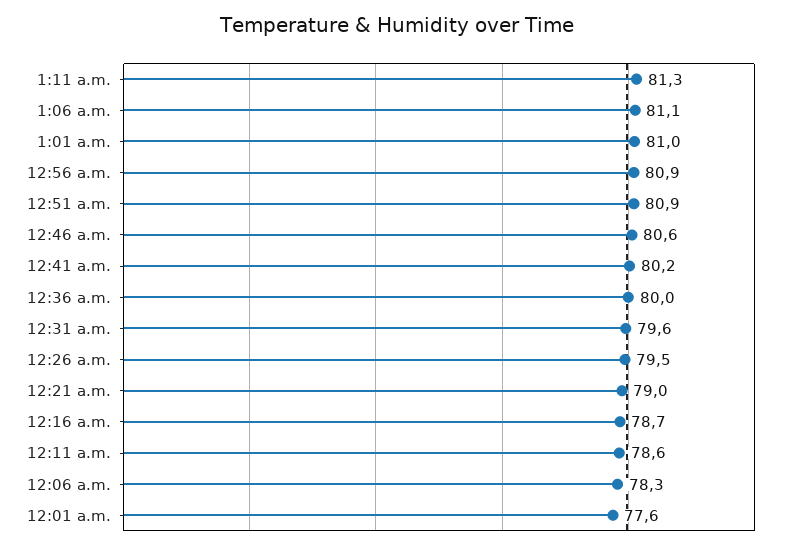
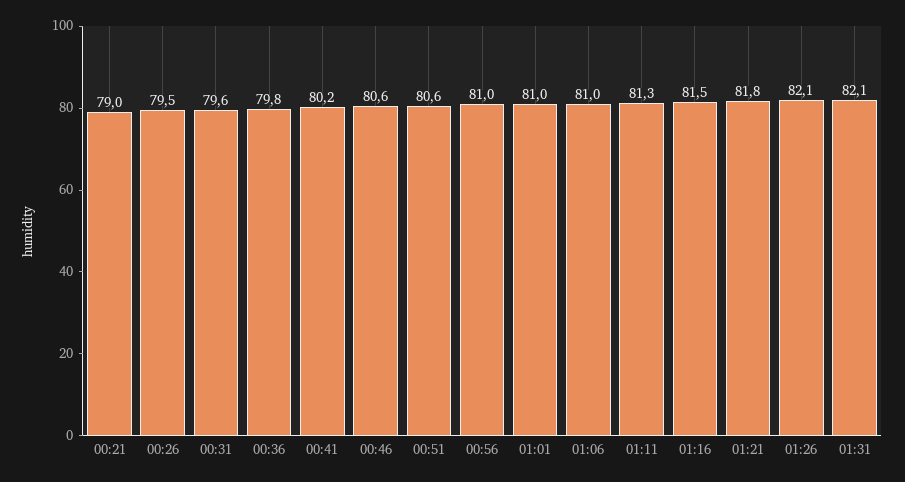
1:06 a.m.: 81.1 -> 81
12:56 a.m.: 80.9 -> 81
12:51 a.m.: 80.9 -> 80.6
12:36 a.m.: 80 -> 79.8
12:16 a.m.: 78.7 -> none
12:11 a.m.: 78.6 -> none
12:06 a.m.: 78.3 -> none
12:01 a.m.: 77.6 -> none
01:16: none -> 81.5
01:21: none -> 81.8
01:26: none -> 82.1
01:31: none -> 82.1

